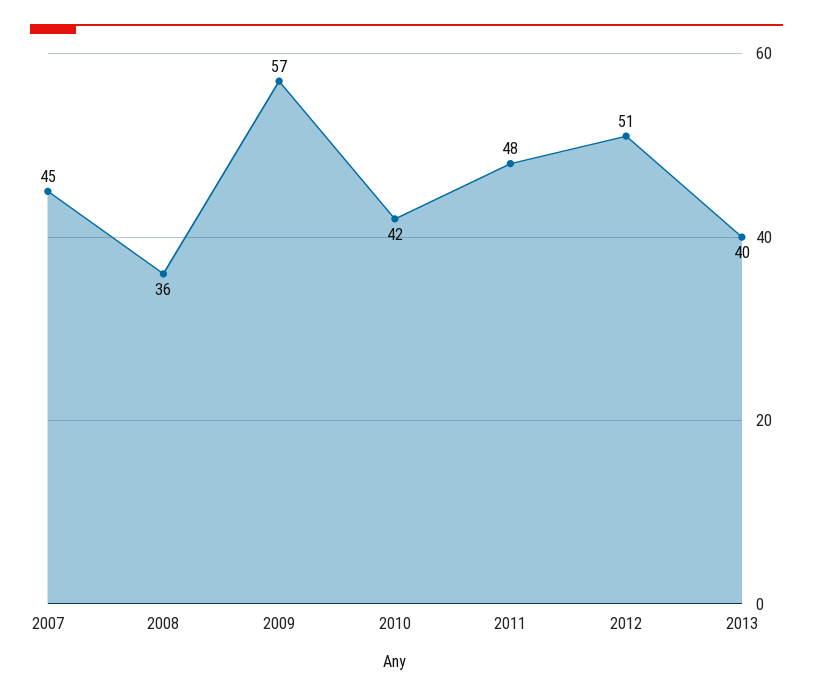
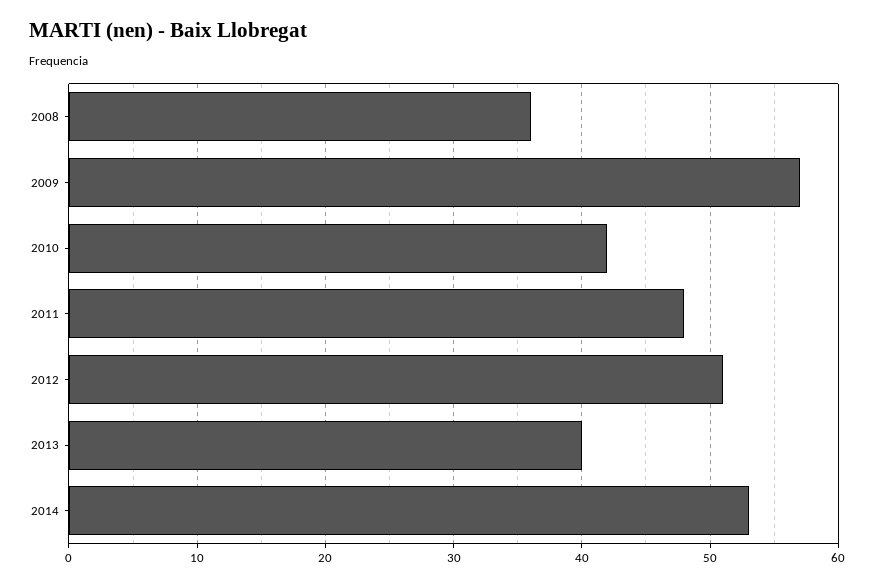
2007: 45 -> none
2014: none -> 53

